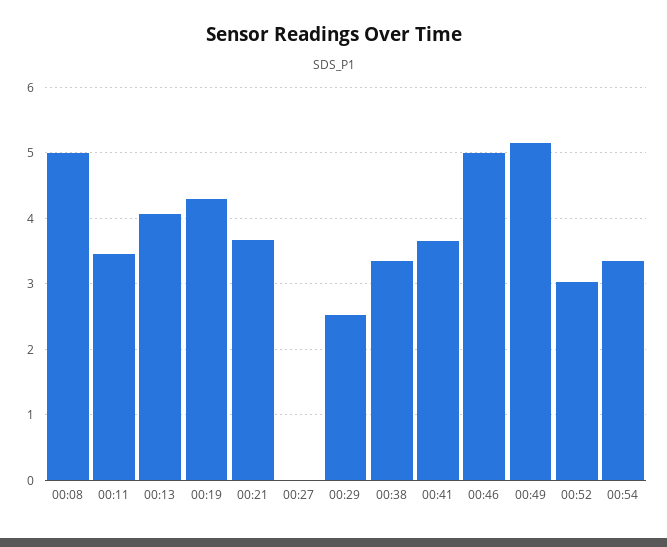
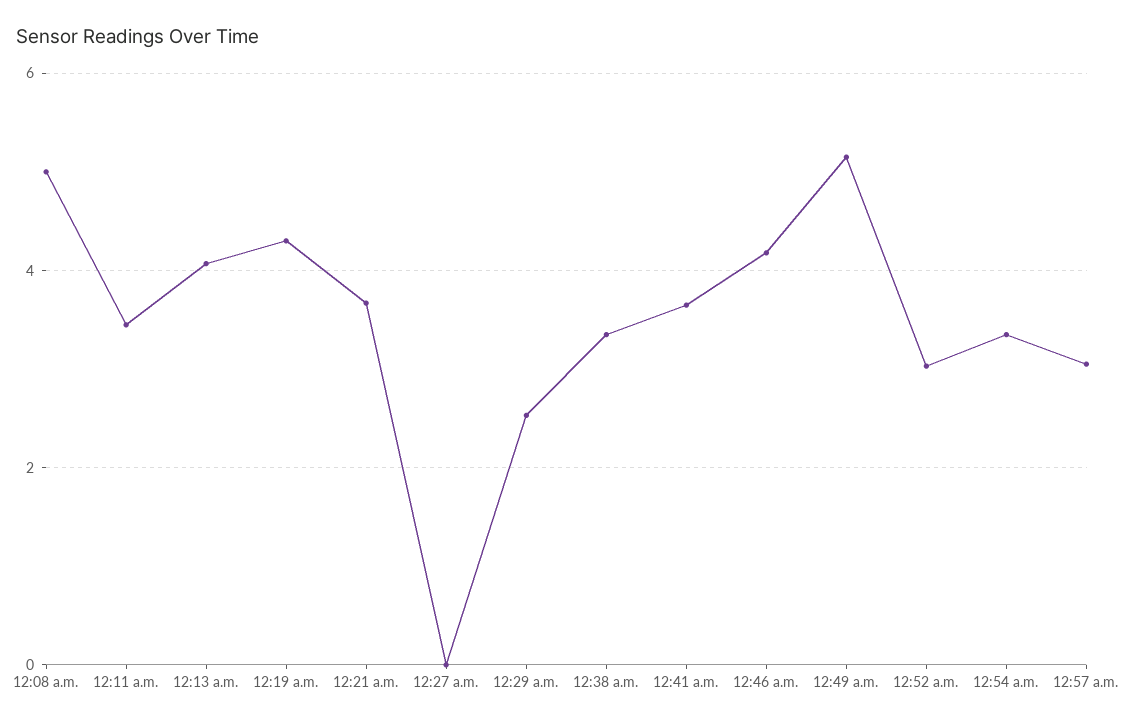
00:46: 5 -> 4.2
12:57 a.m.: none -> 3

